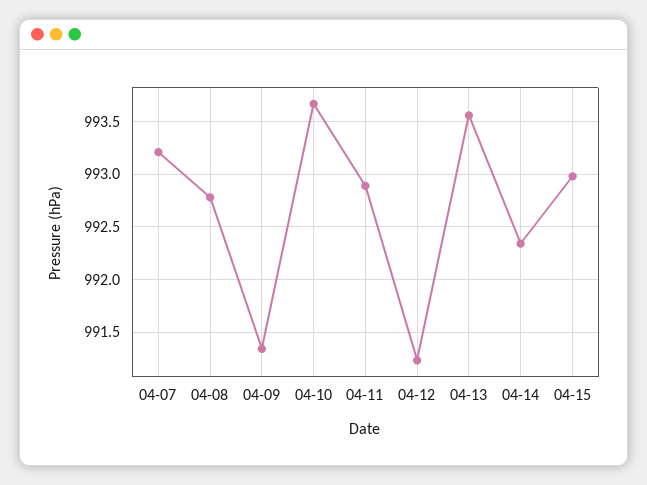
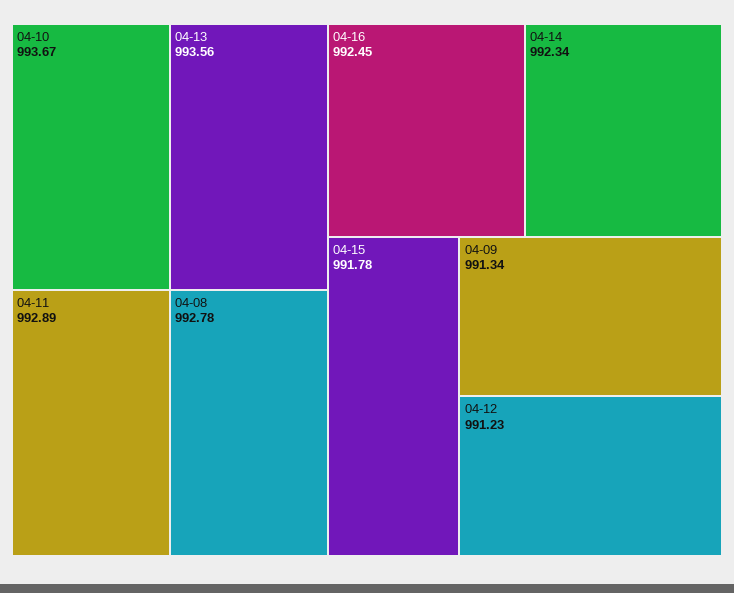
04-07: 993.2 -> none
04-15: 993 -> 991.78
04-16: none -> 992.45

